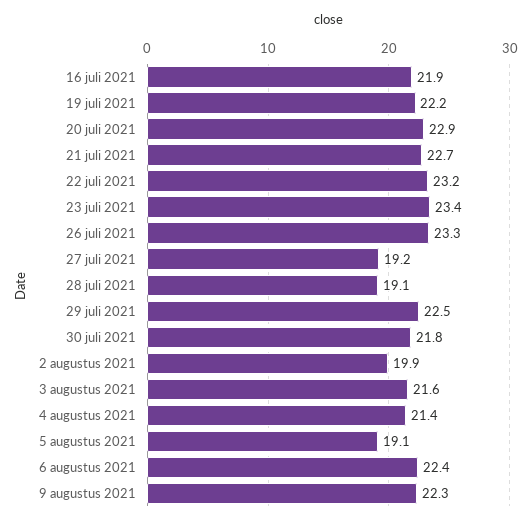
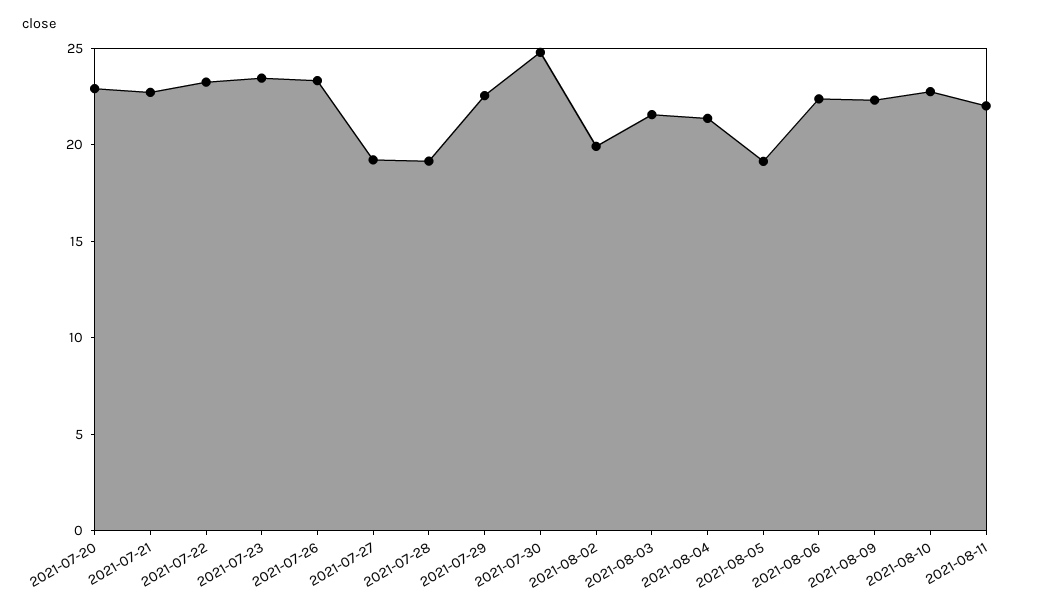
16 juli 2021: 21.9 -> none
19 juli 2021: 22.2 -> none
30 juli 2021: 21.8 -> 25
2021-08-10: none -> 23
2021-08-11: none -> 22

